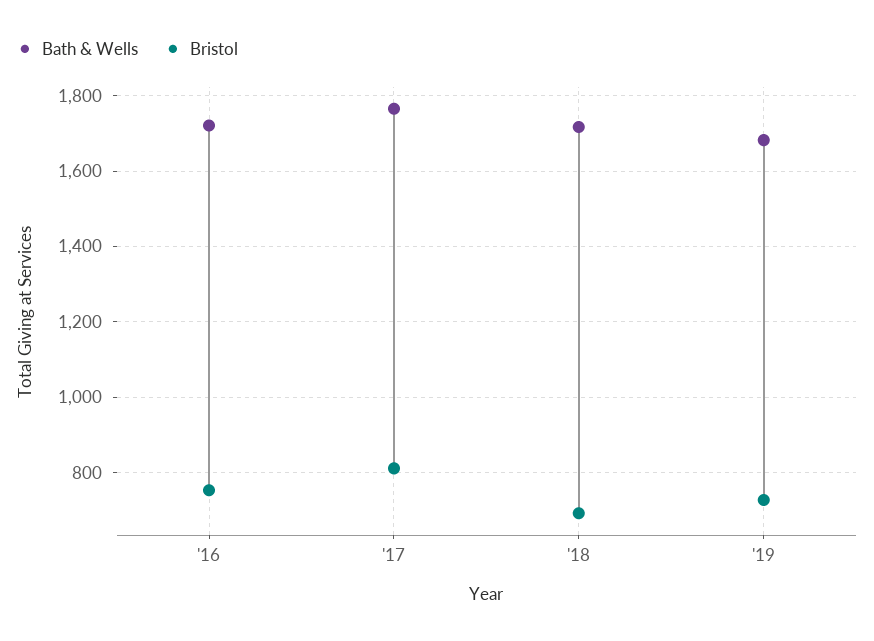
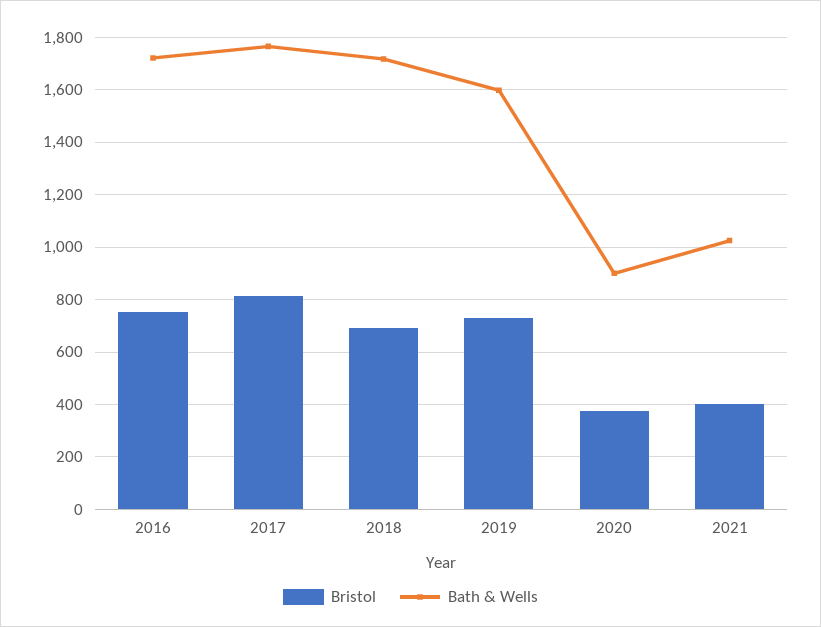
Bath & Wells, '19: 1680 -> 1600
Bristol, 2020: none -> 375
Bath & Wells, 2020: none -> 900
Bristol, 2021: none -> 400
Bath & Wells, 2021: none -> 1025

